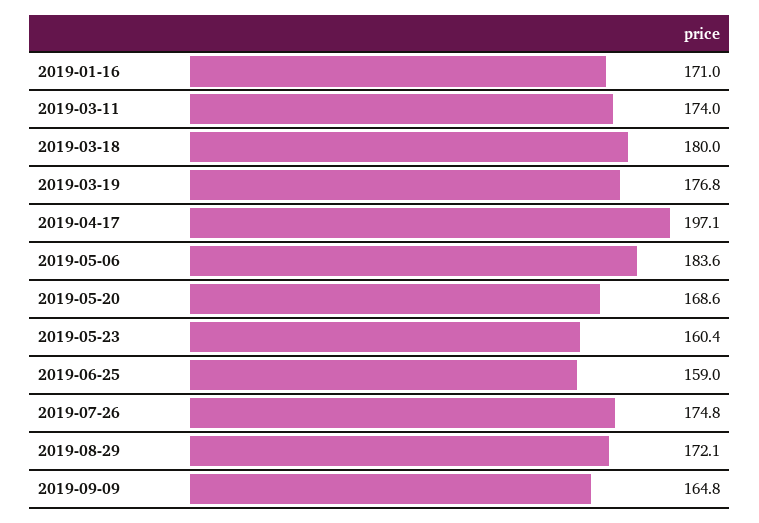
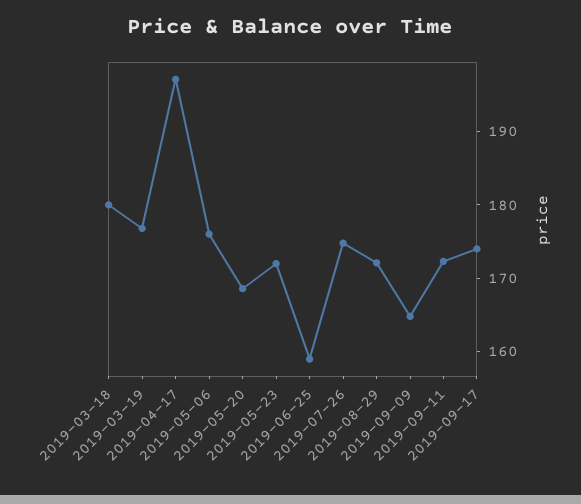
2019-01-16: 171 -> none
2019-03-11: 174 -> none
2019-05-06: 183.6 -> 176
2019-05-23: 160.4 -> 172
2019-09-11: none -> 172
2019-09-17: none -> 174

